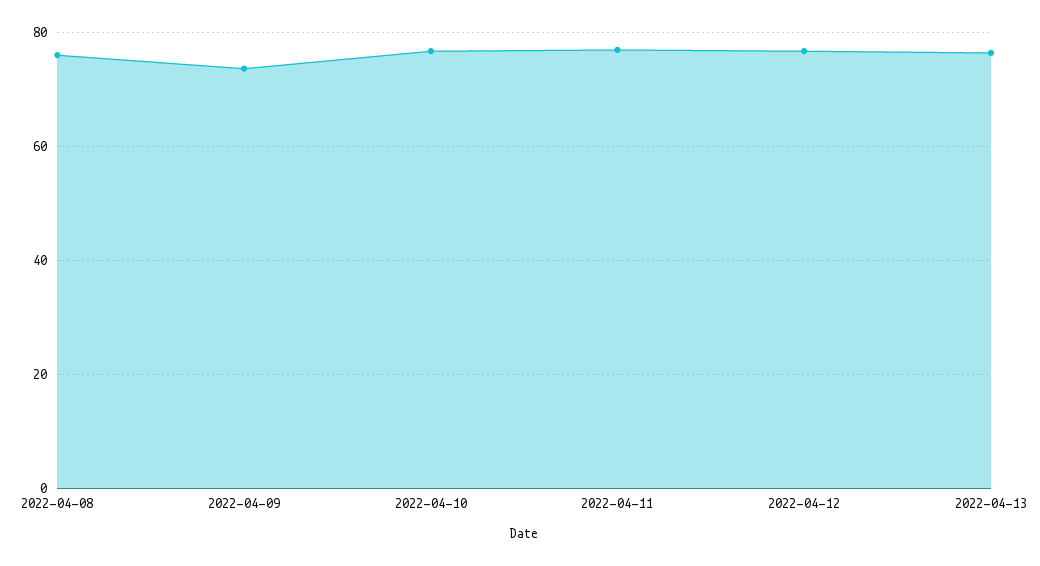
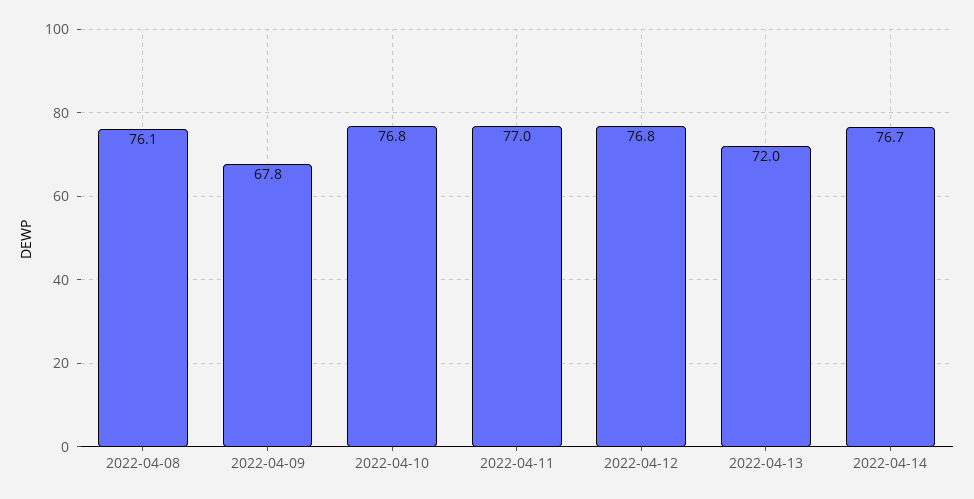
2022-04-09: 74 -> 67.8
2022-04-13: 76 -> 72
2022-04-14: none -> 76.7

